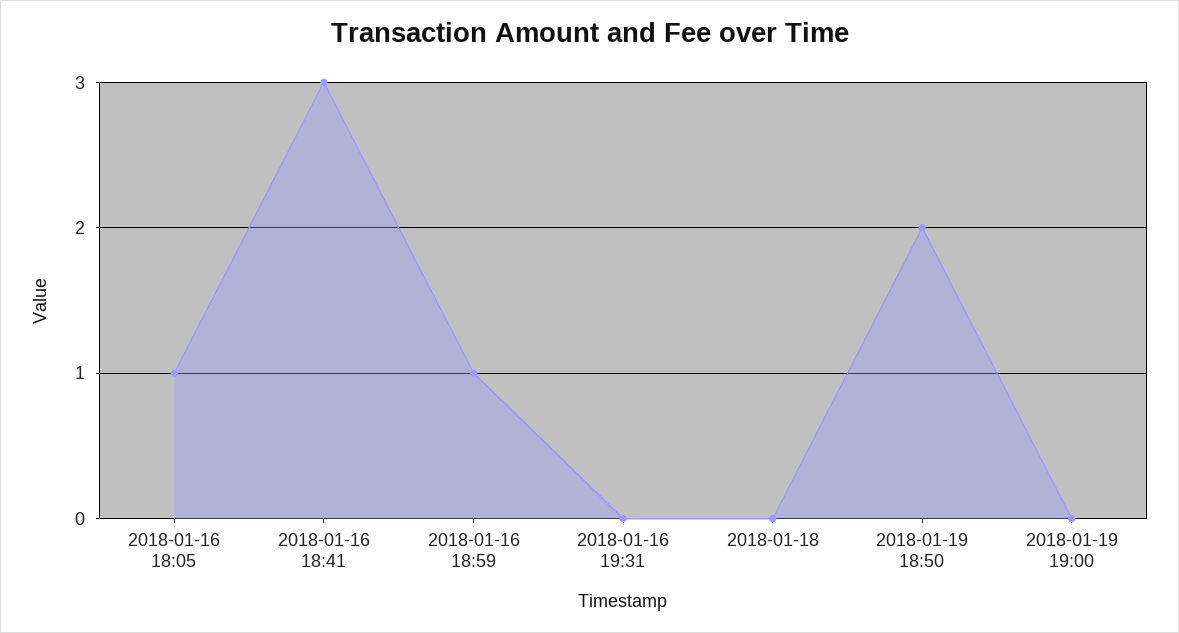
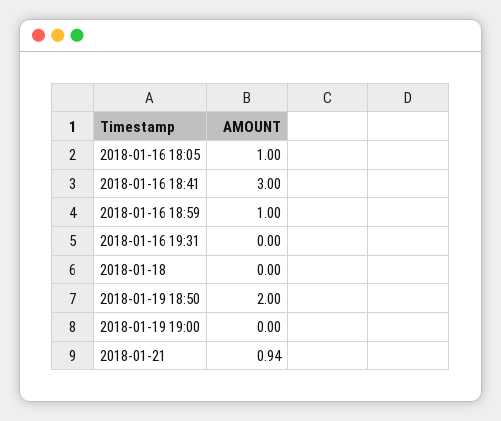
2018-01-21: none -> 0.94

